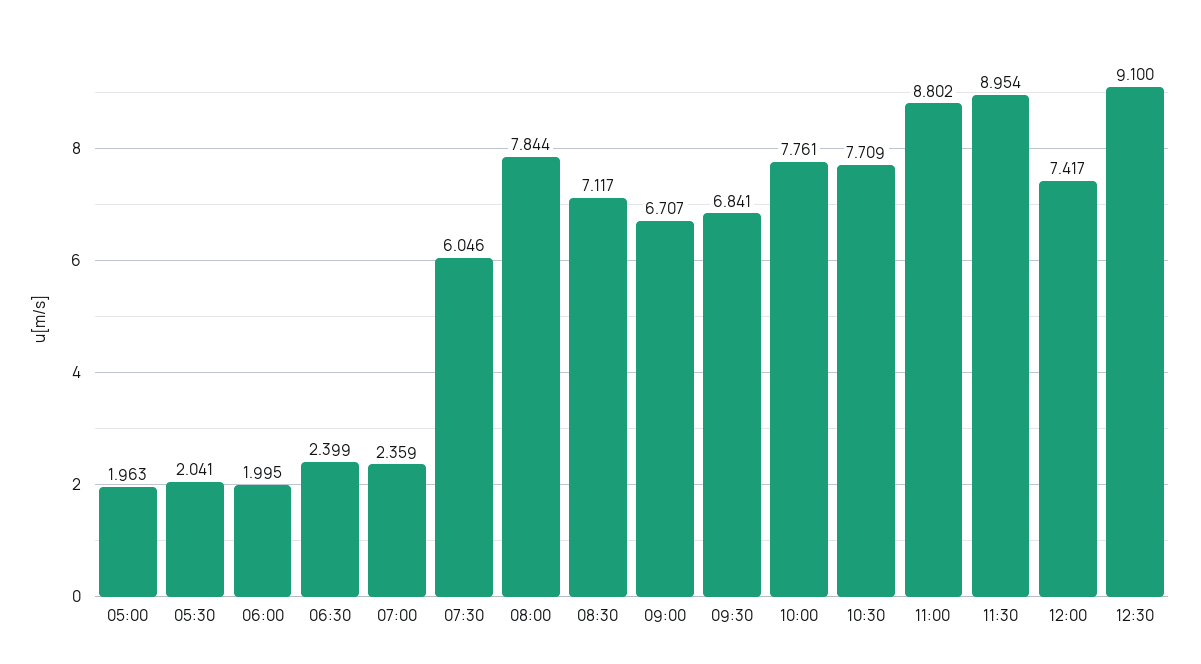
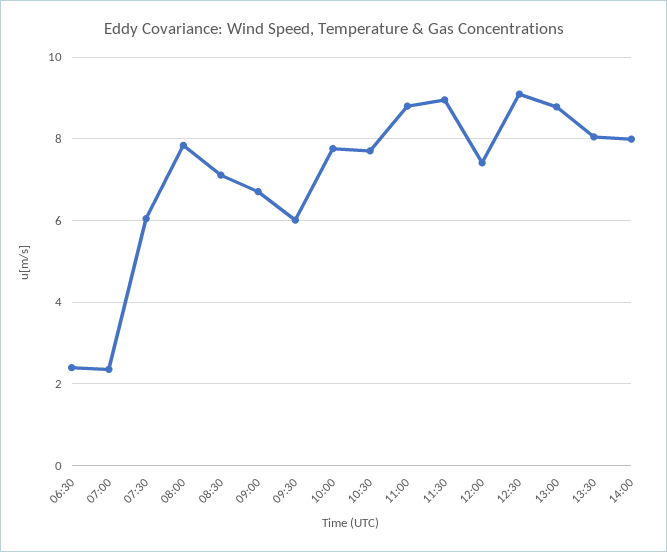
05:00: 1.963 -> none
05:30: 2.041 -> none
06:00: 1.995 -> none
09:30: 6.841 -> 6
13:00: none -> 8.8
13:30: none -> 8
14:00: none -> 8

